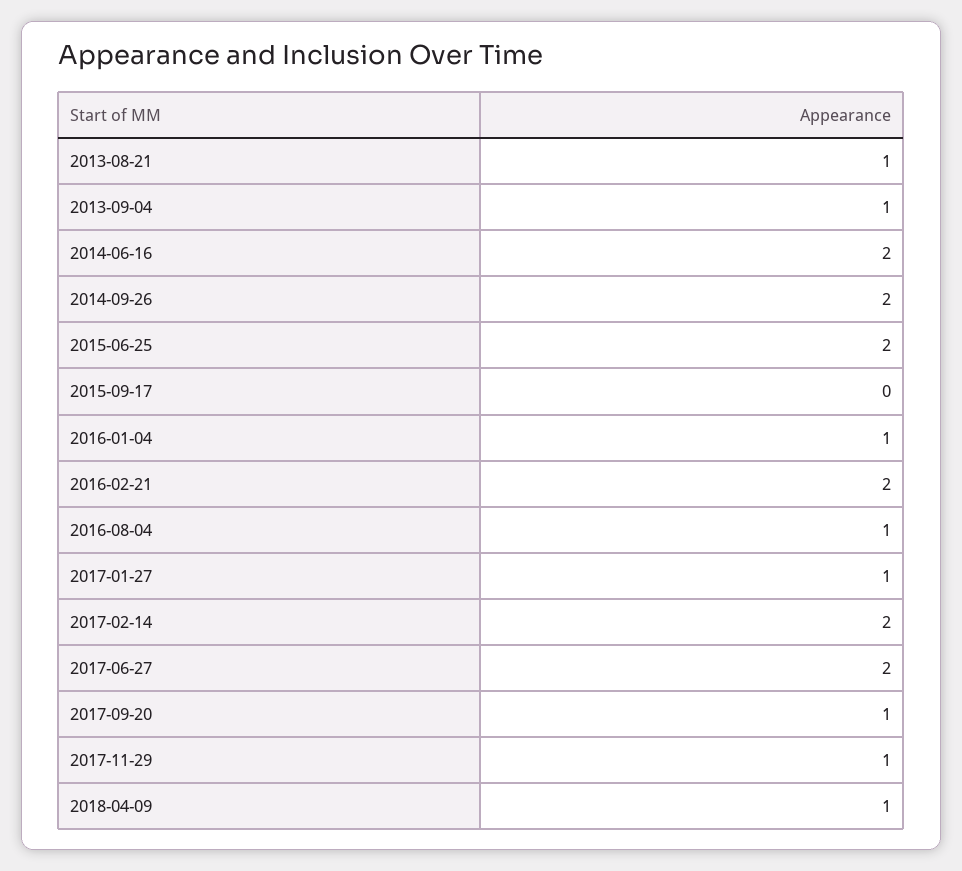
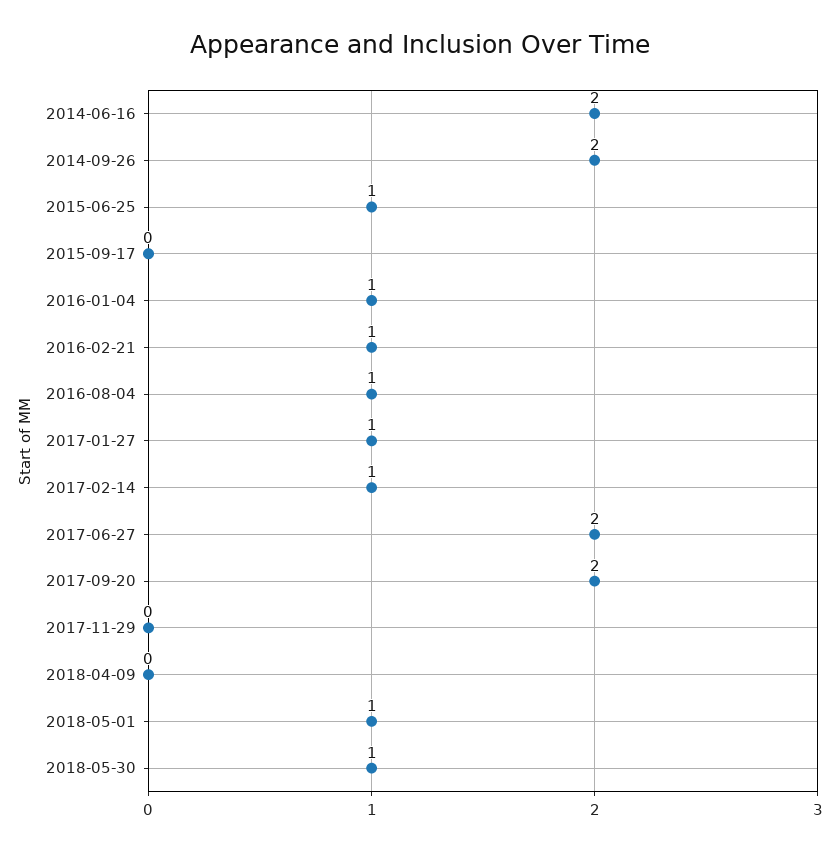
2013-08-21: 1 -> none
2013-09-04: 1 -> none
2015-06-25: 2 -> 1
2016-02-21: 2 -> 1
2017-02-14: 2 -> 1
2017-09-20: 1 -> 2
2017-11-29: 1 -> 0
2018-04-09: 1 -> 0
2018-05-01: none -> 1
2018-05-30: none -> 1

